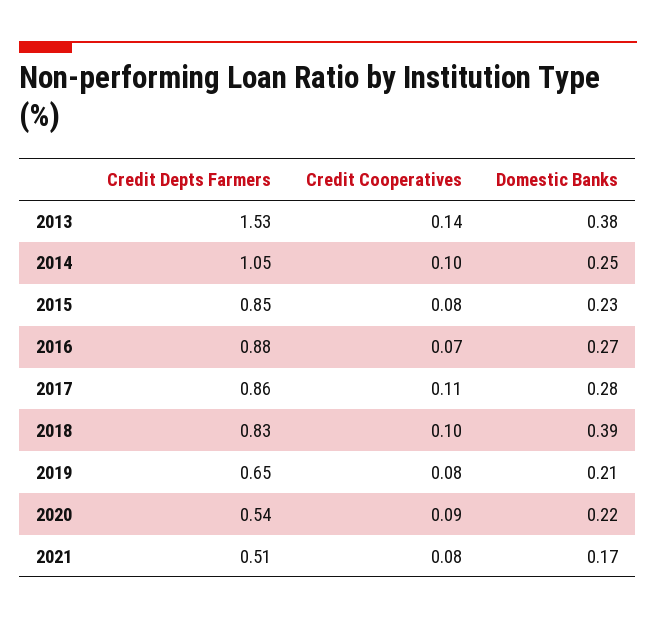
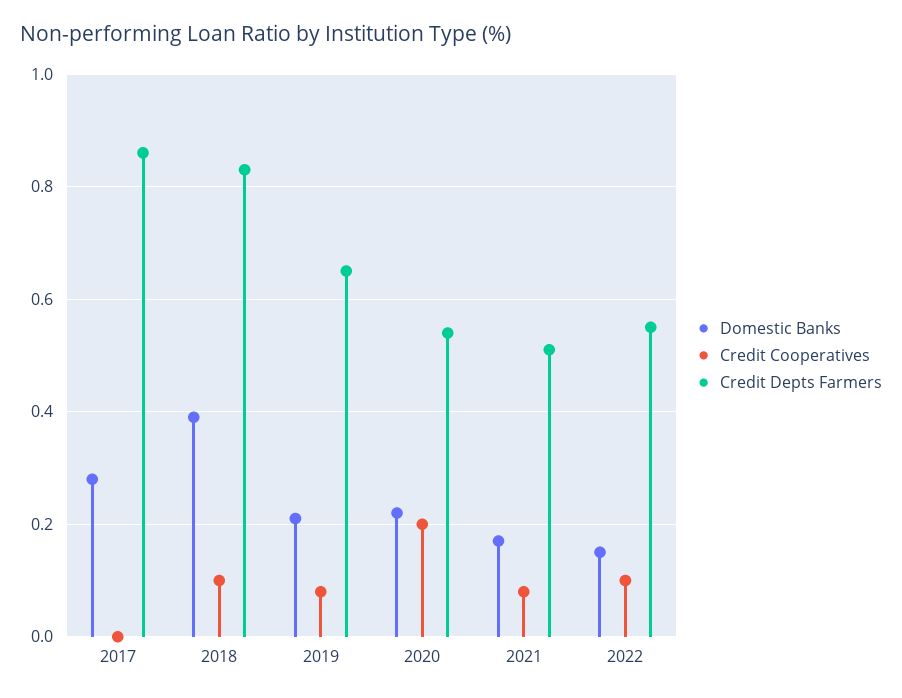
Credit Depts Farmers, 2013: 1.53 -> none
Credit Cooperatives, 2013: 0.14 -> none
Domestic Banks, 2013: 0.38 -> none
Credit Depts Farmers, 2014: 1.05 -> none
Credit Cooperatives, 2014: 0.1 -> none
Domestic Banks, 2014: 0.25 -> none
Credit Depts Farmers, 2015: 0.85 -> none
Credit Cooperatives, 2015: 0.08 -> none
Domestic Banks, 2015: 0.23 -> none
Credit Depts Farmers, 2016: 0.88 -> none
Credit Cooperatives, 2016: 0.07 -> none
Domestic Banks, 2016: 0.27 -> none
Credit Cooperatives, 2017: 0.11 -> 0
Credit Cooperatives, 2020: 0.09 -> 0.2
Domestic Banks, 2022: none -> 0.15
Credit Cooperatives, 2022: none -> 0.1
Credit Depts Farmers, 2022: none -> 0.55

